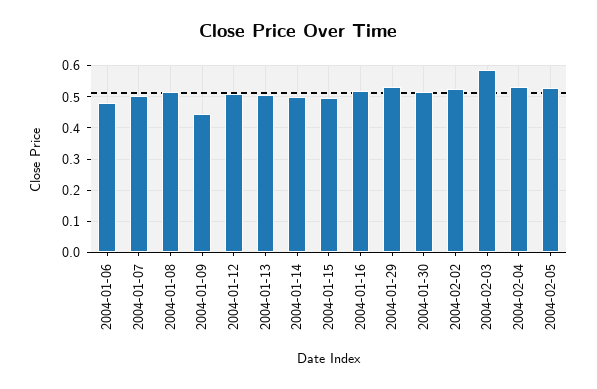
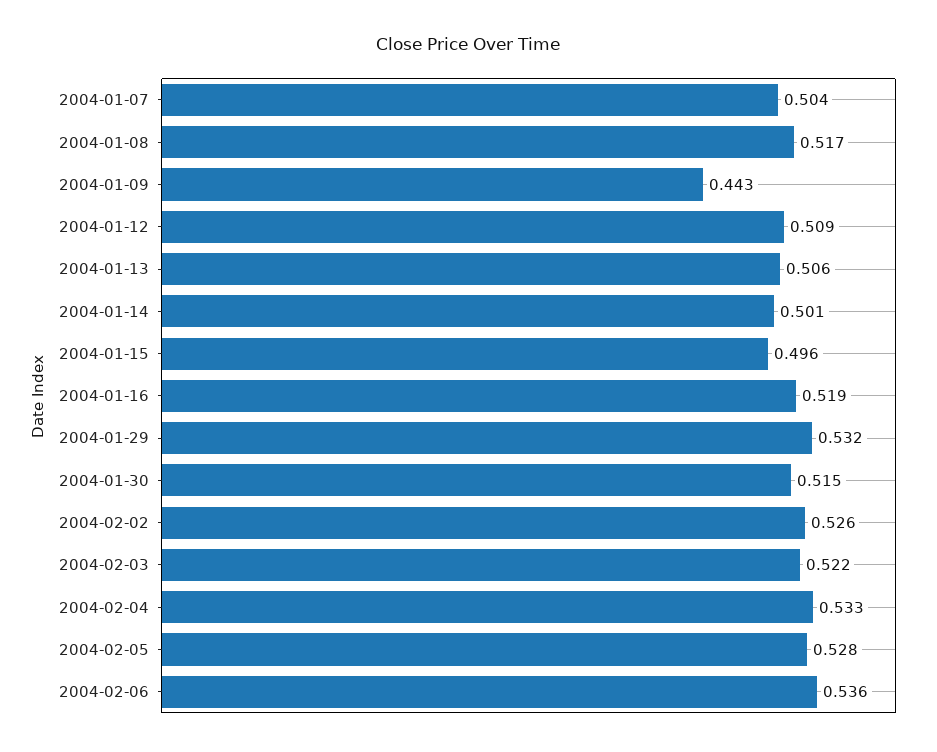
2004-01-06: 0.48 -> none
2004-02-03: 0.58 -> 0.522
2004-02-06: none -> 0.536

